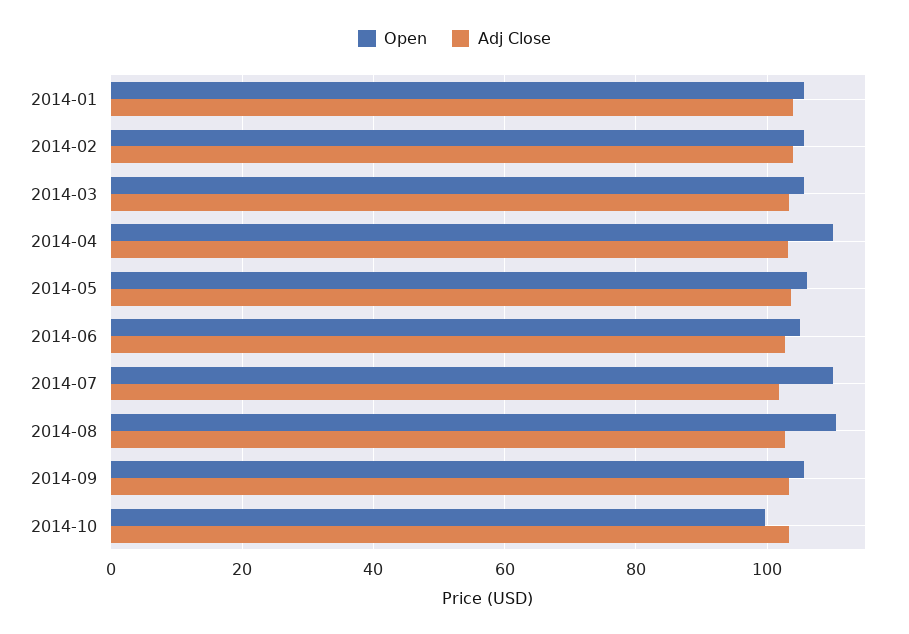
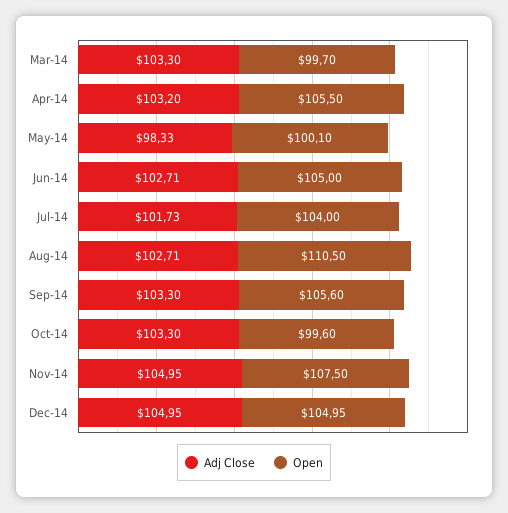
Open, 2014-01: 106 -> none
Adj Close, 2014-01: 104 -> none
Open, 2014-02: 106 -> none
Adj Close, 2014-02: 104 -> none
Open, 2014-03: 106 -> 99.7
Open, 2014-04: 110 -> 105.5
Open, 2014-05: 106 -> 100.1
Adj Close, 2014-05: 104 -> 98.33
Open, 2014-07: 110 -> 104
Adj Close, Nov-14: none -> 104.95
Open, Nov-14: none -> 107.5
Adj Close, Dec-14: none -> 104.95
Open, Dec-14: none -> 104.95

